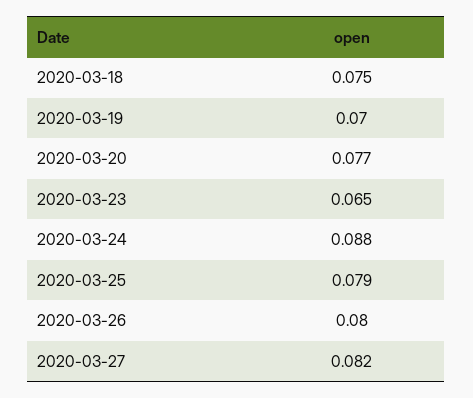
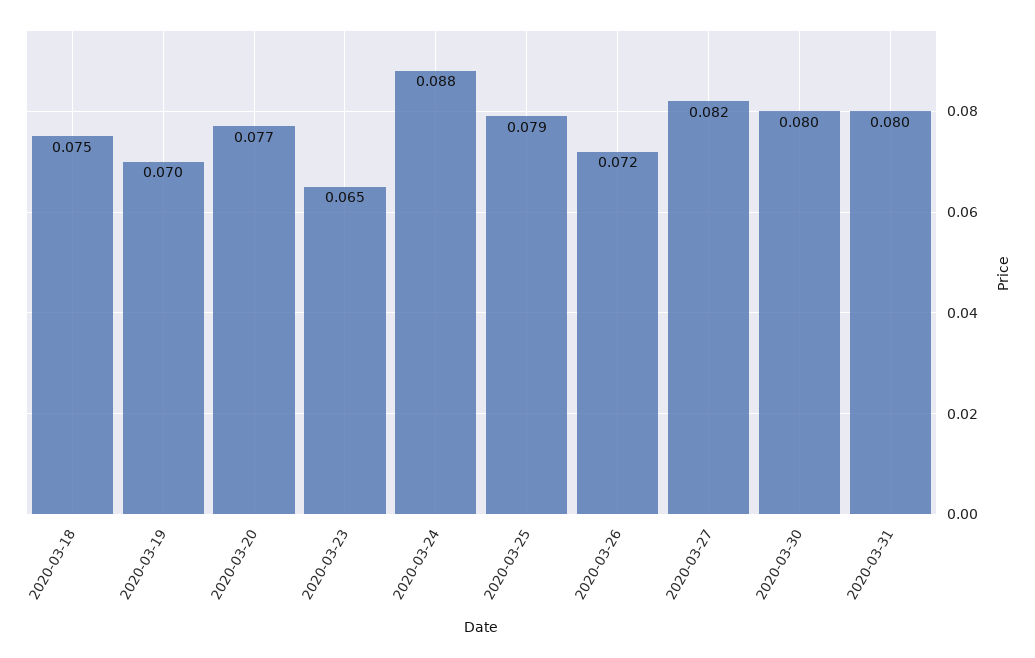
2020-03-26: 0.08 -> 0.072
2020-03-30: none -> 0.08
2020-03-31: none -> 0.08

